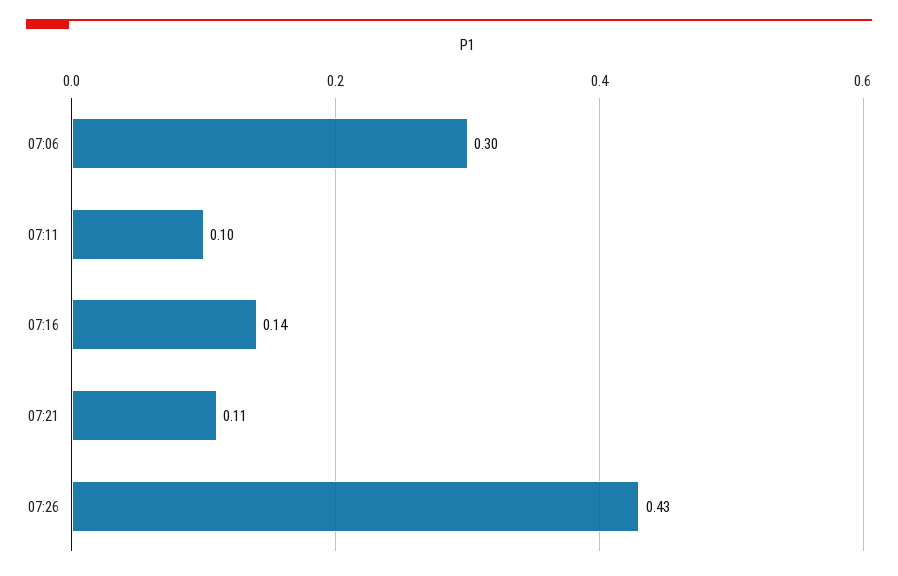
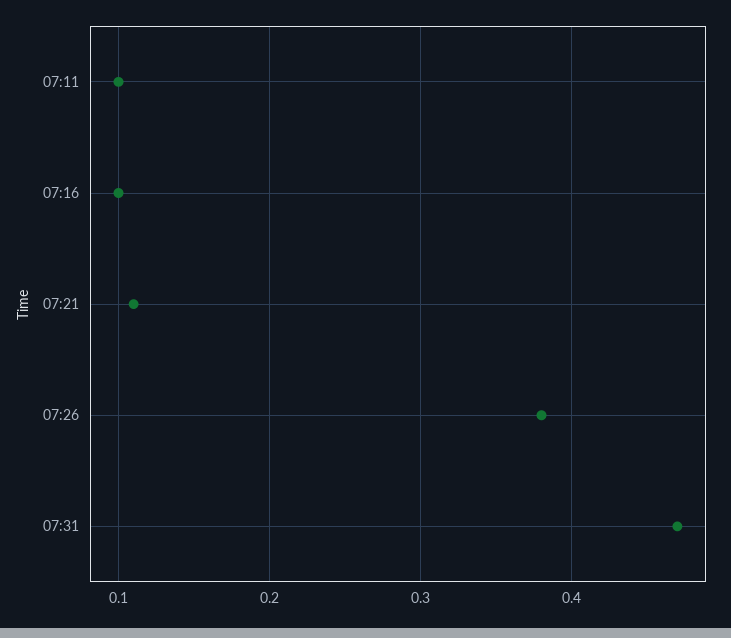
07:06: 0.3 -> none
07:16: 0.14 -> 0.1
07:26: 0.43 -> 0.38
07:31: none -> 0.47

